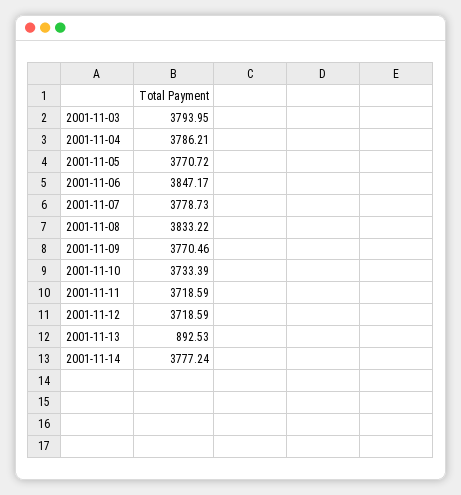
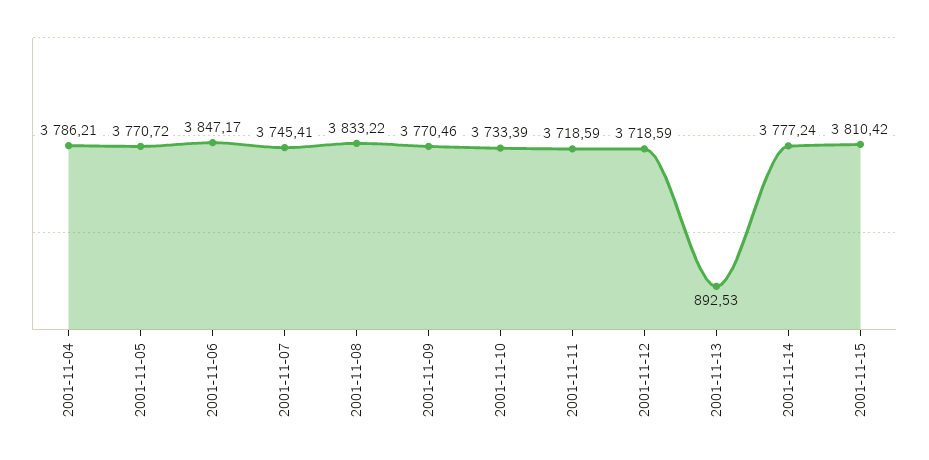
2001-11-03: 3793.95 -> none
2001-11-07: 3778.73 -> 3745.41
2001-11-15: none -> 3810.42

